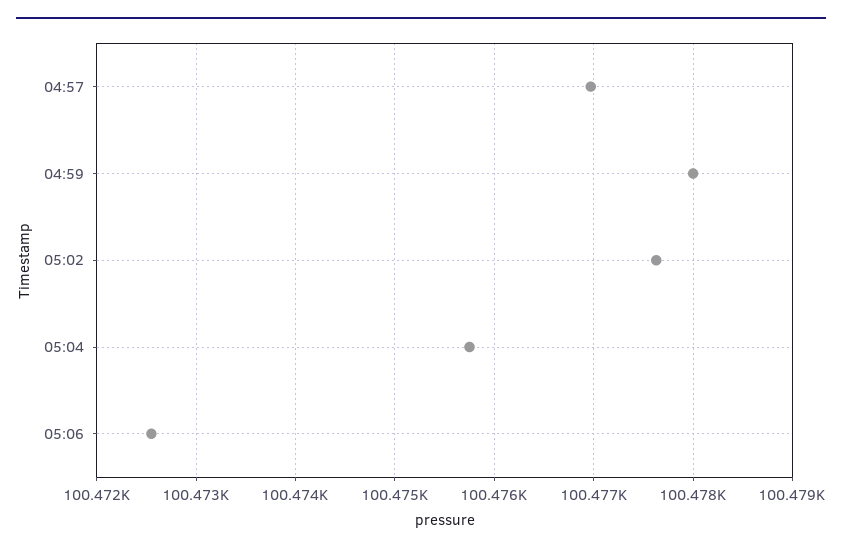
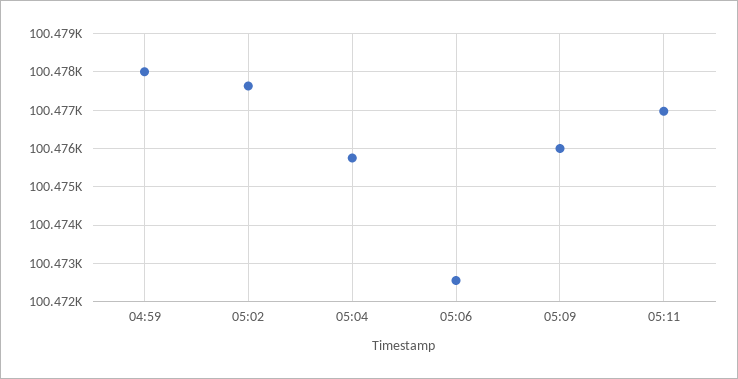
04:57: 100477 -> none
05:09: none -> 100476
05:11: none -> 100477

